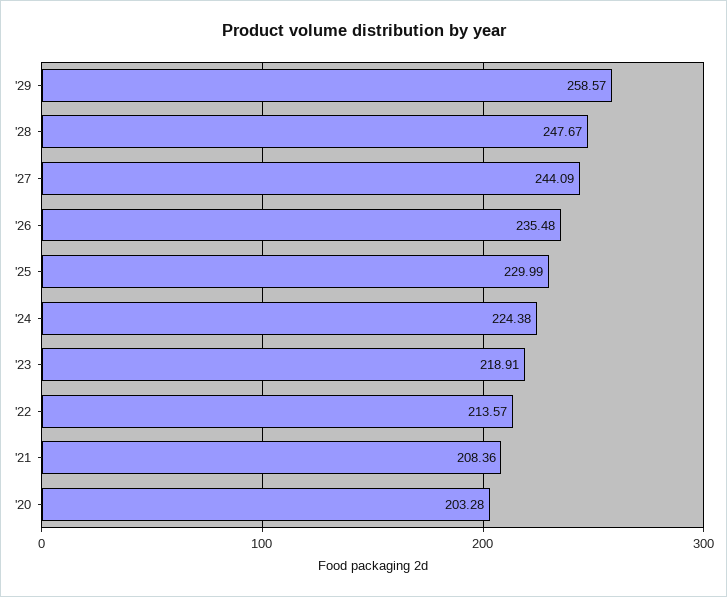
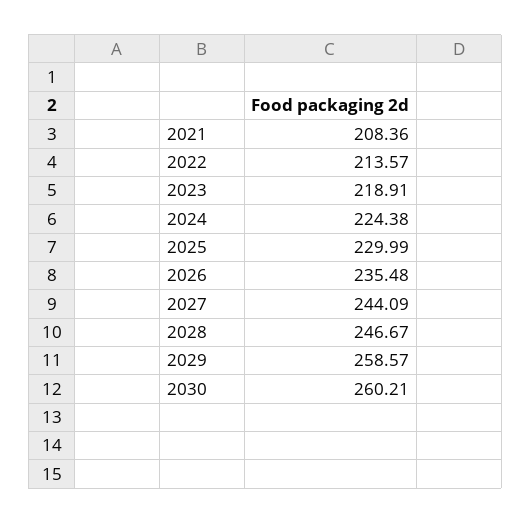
'28: 247.67 -> 246.67
'20: 203.28 -> none
2030: none -> 260.21

